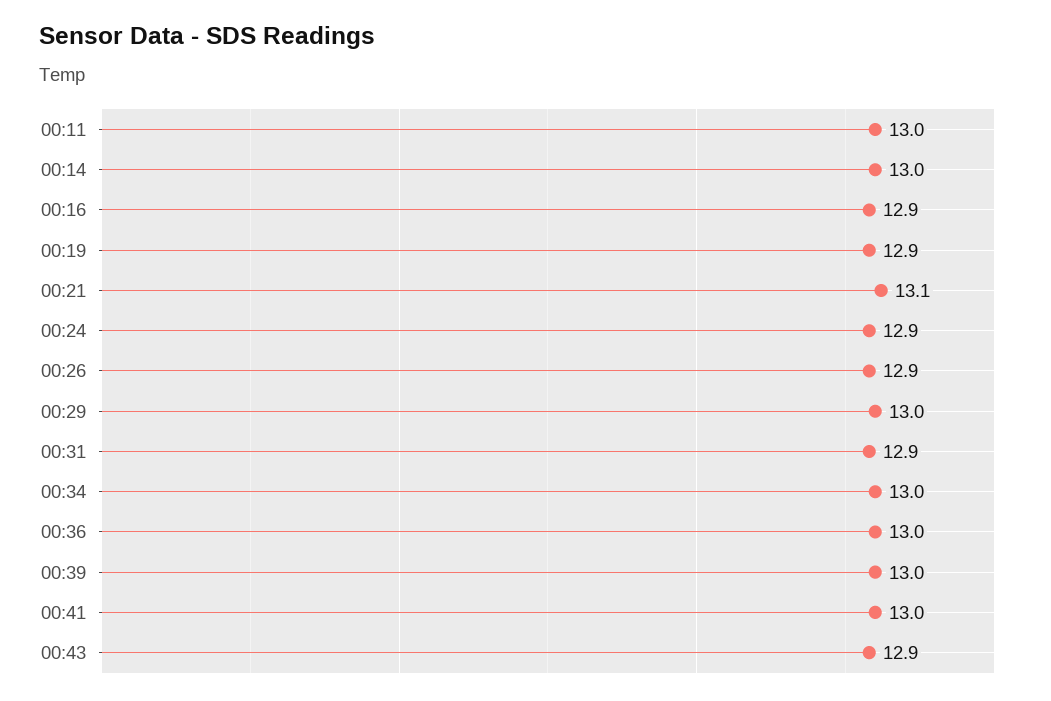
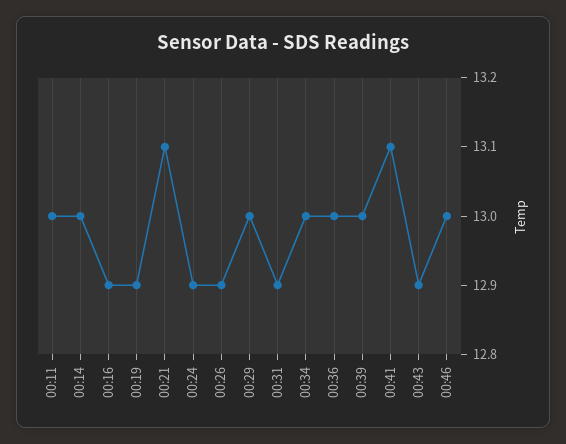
00:41: 13 -> 13.1
00:46: none -> 13

